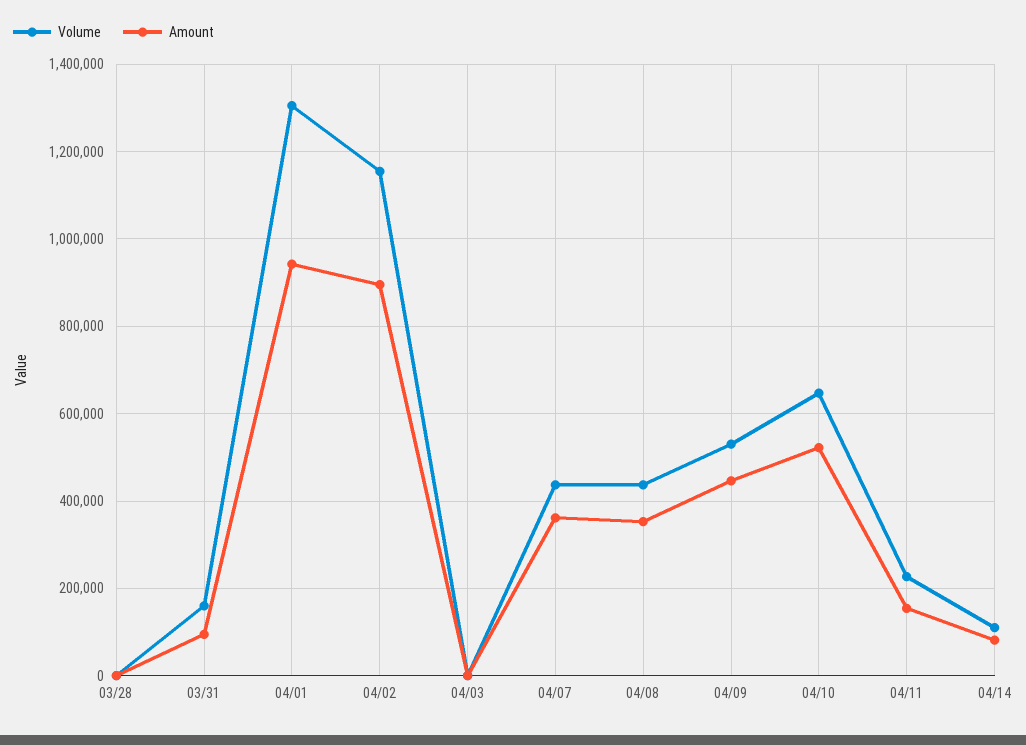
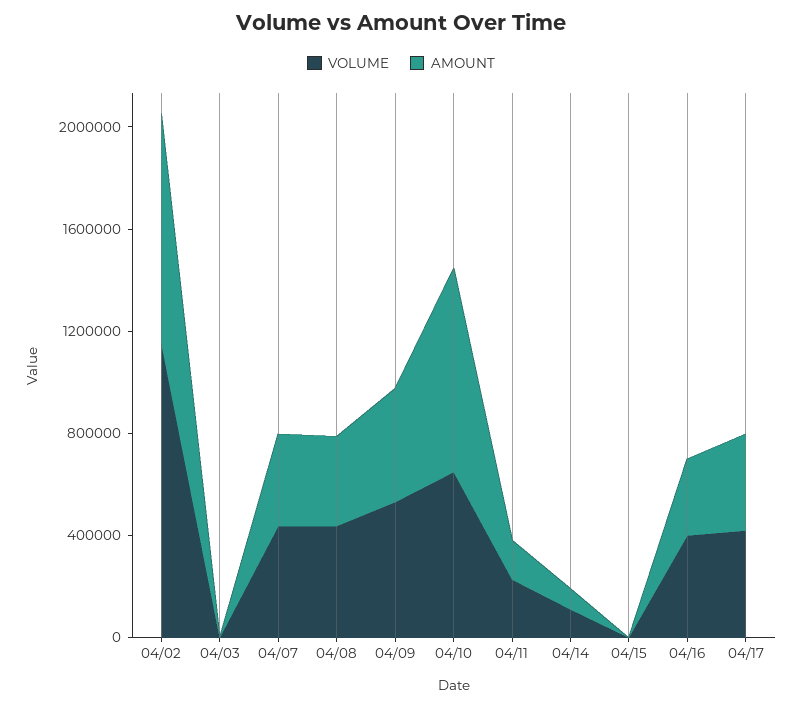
Volume, 03/28: 0 -> none
Amount, 03/28: 0 -> none
Volume, 03/31: 160000 -> none
Amount, 03/31: 100000 -> none
Volume, 04/01: 1300000 -> none
Amount, 04/01: 940000 -> none
Amount, 04/10: 520000 -> 800000
Volume, 04/15: none -> 0
Amount, 04/15: none -> 0
Volume, 04/16: none -> 400000
Amount, 04/16: none -> 300000
Volume, 04/17: none -> 400000
Amount, 04/17: none -> 400000

